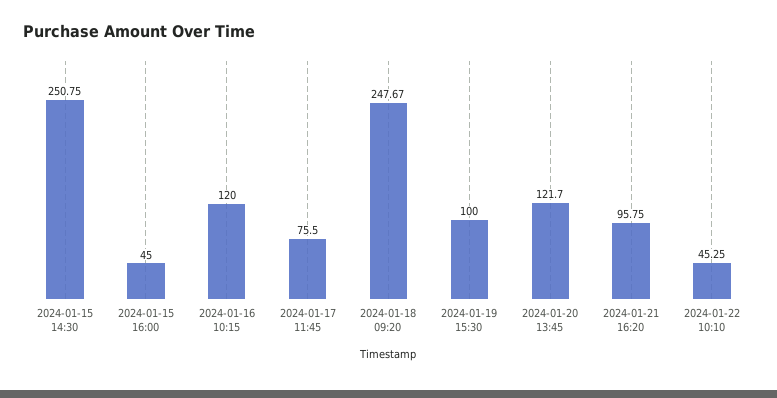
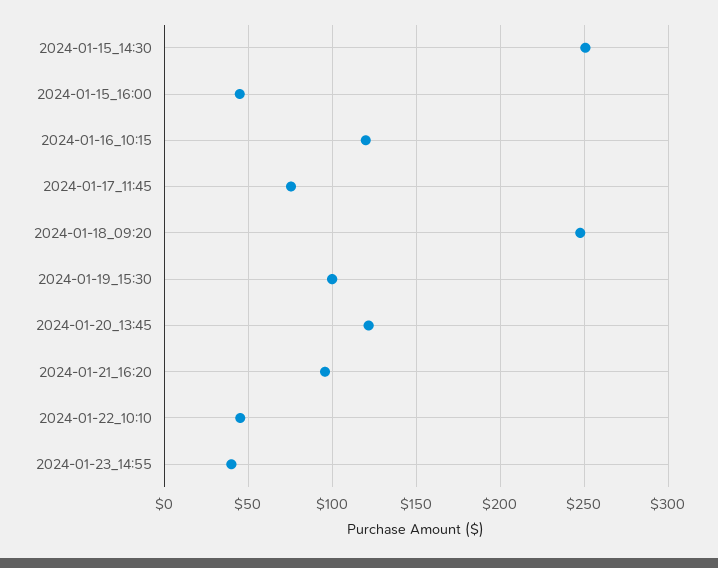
2024-01-23_14:55: none -> 40

